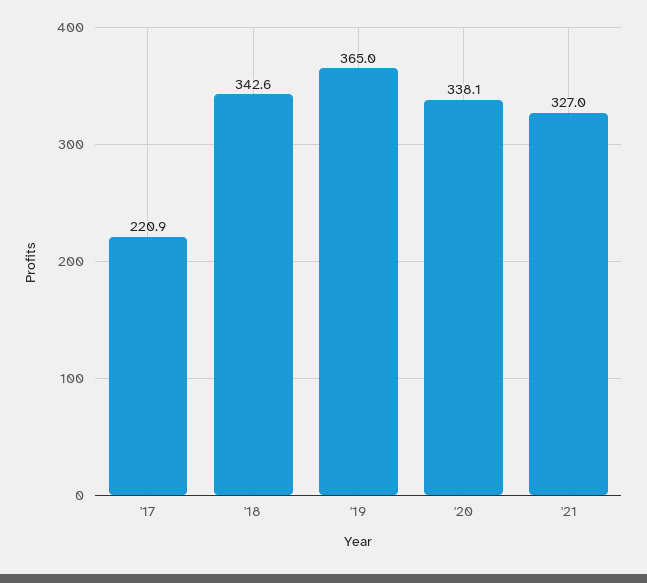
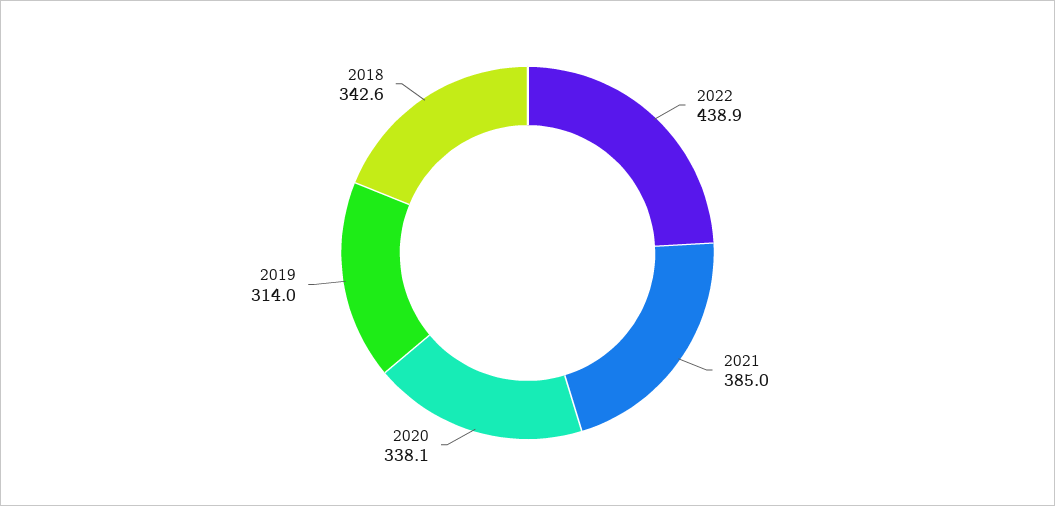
'17: 220.9 -> none
'19: 365 -> 314
'21: 327 -> 385
2022: none -> 438.9

